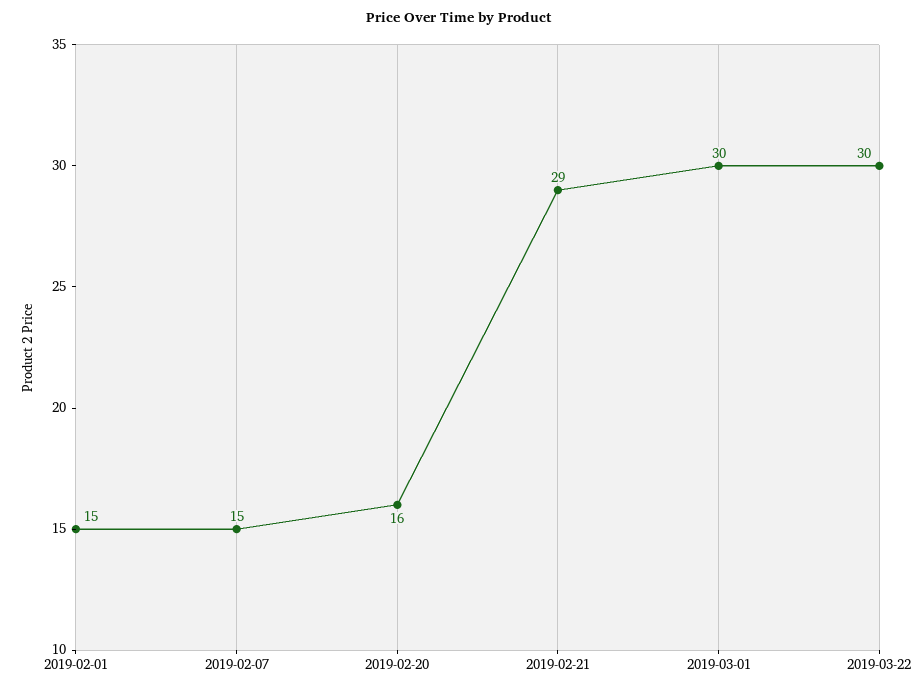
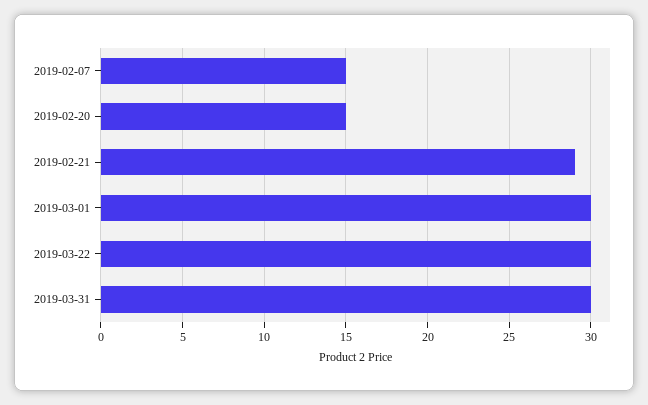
2019-02-01: 15 -> none
2019-02-20: 16 -> 15
2019-03-31: none -> 30

